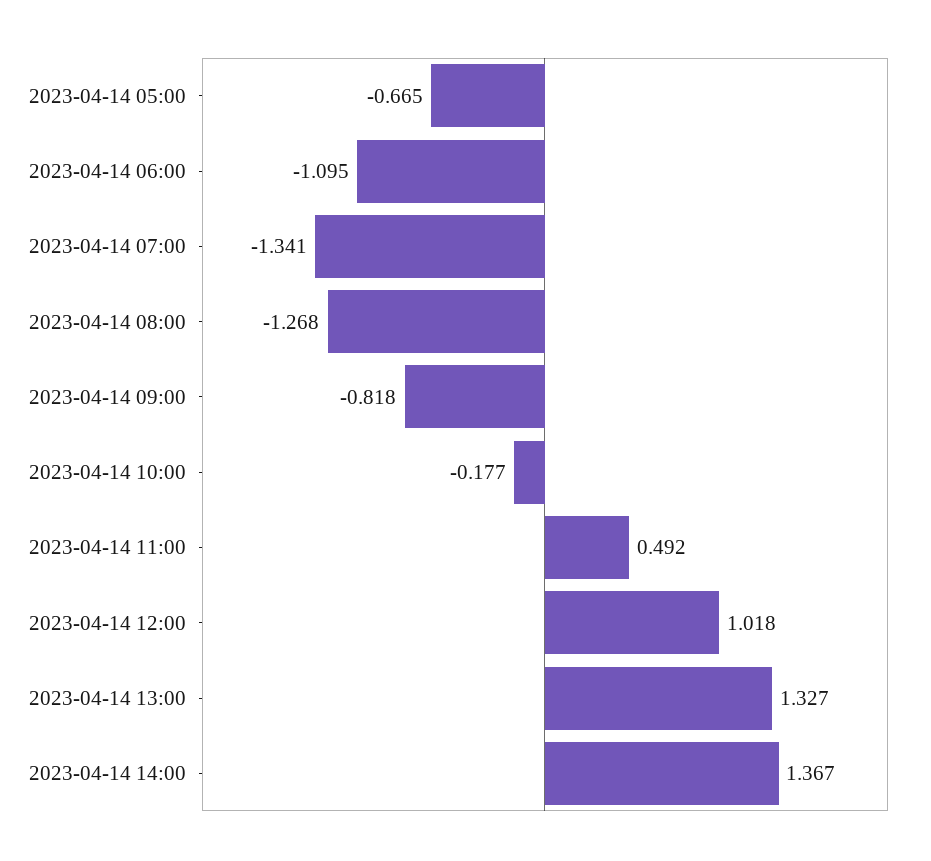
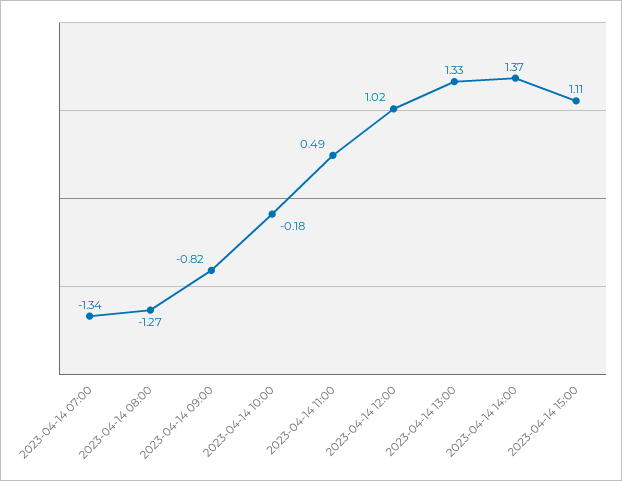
2023-04-14 05:00: -0.665 -> none
2023-04-14 06:00: -1.095 -> none
2023-04-14 15:00: none -> 1.11

